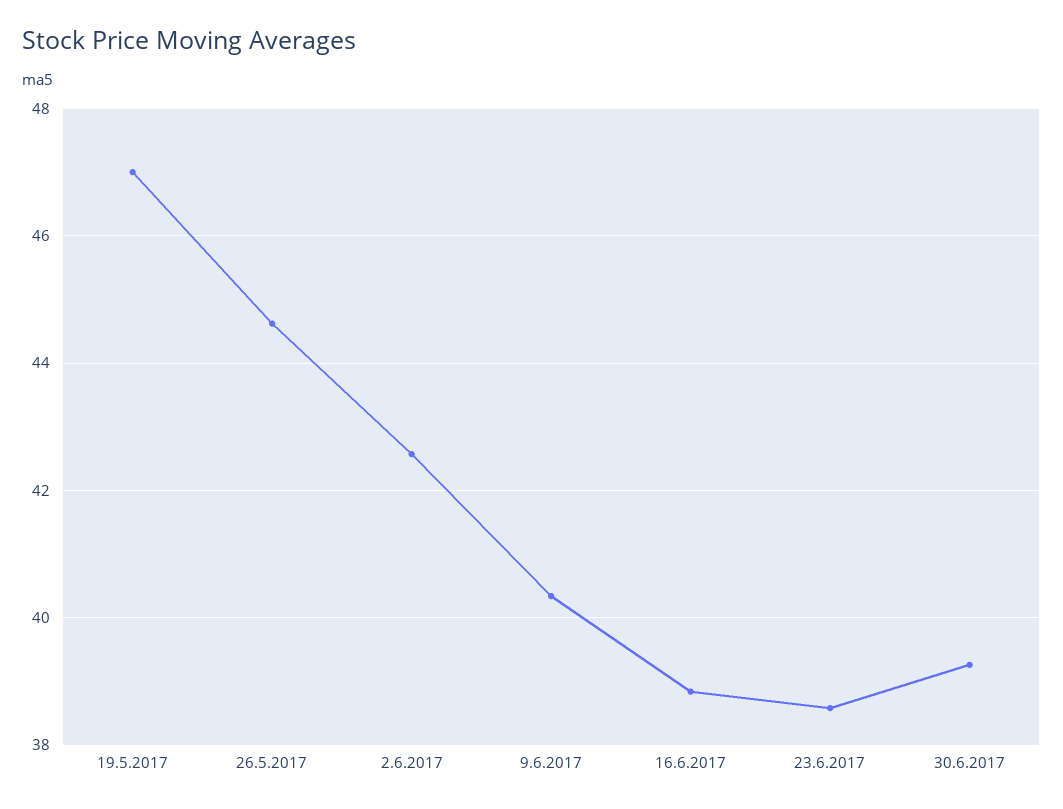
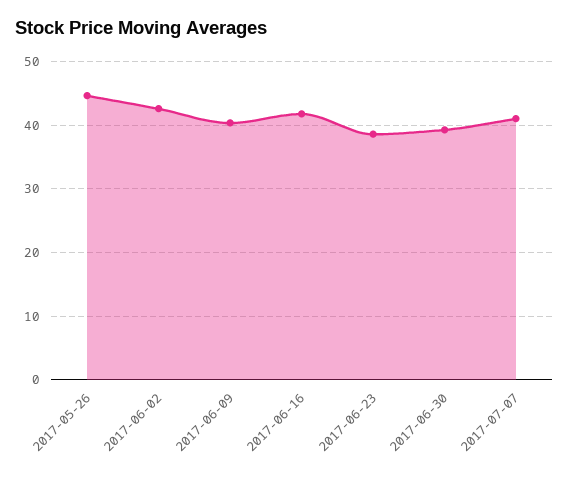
19.5.2017: 47 -> none
16.6.2017: 38.8 -> 42
2017-07-07: none -> 41

